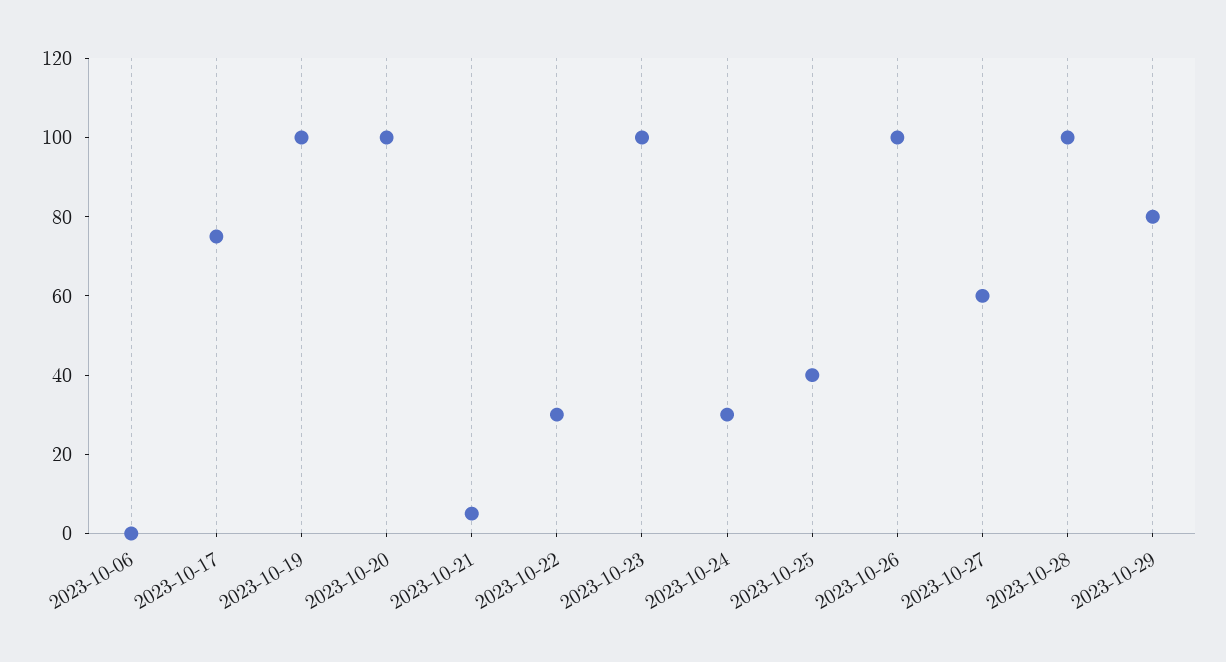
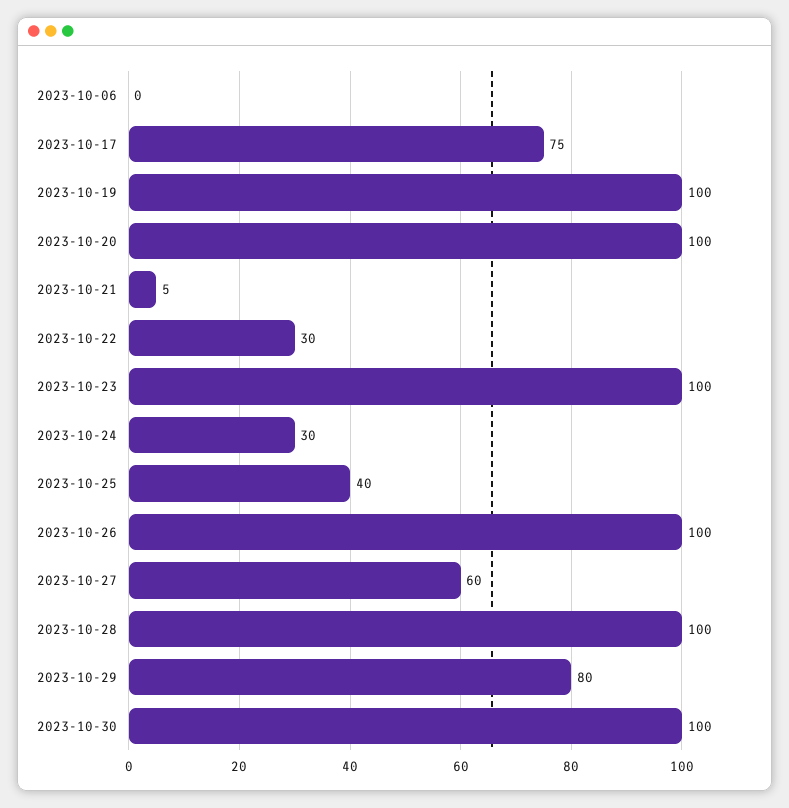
2023-10-30: none -> 100

